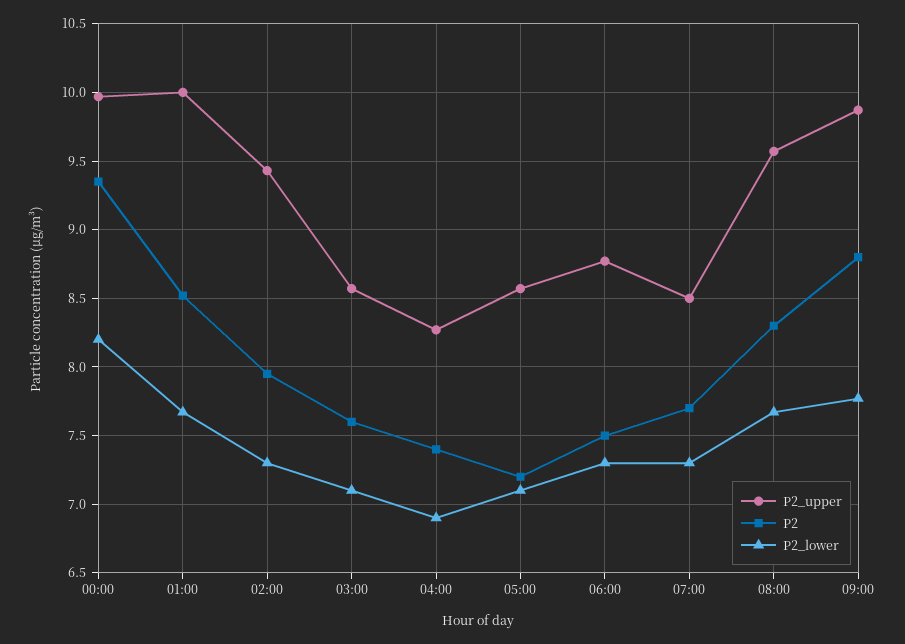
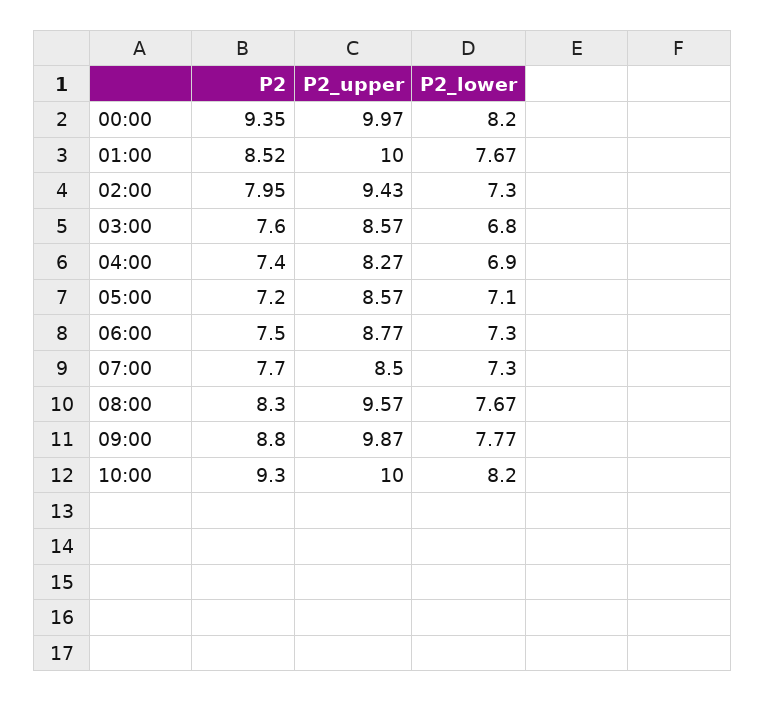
P2_lower, 03:00: 7.1 -> 6.8
P2, 10:00: none -> 9.3
P2_upper, 10:00: none -> 10
P2_lower, 10:00: none -> 8.2

